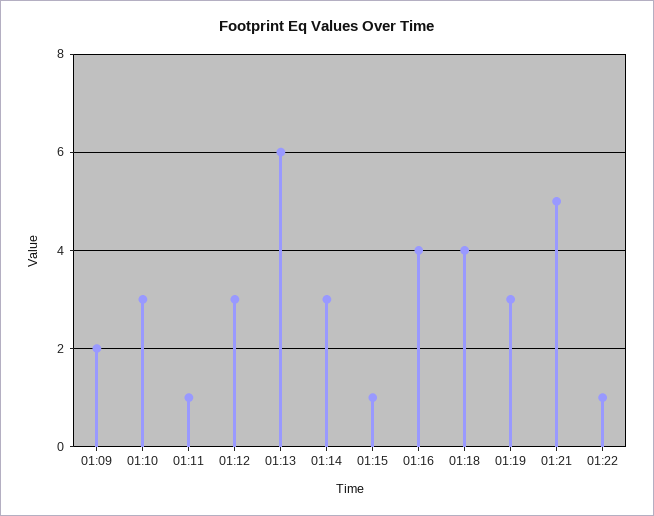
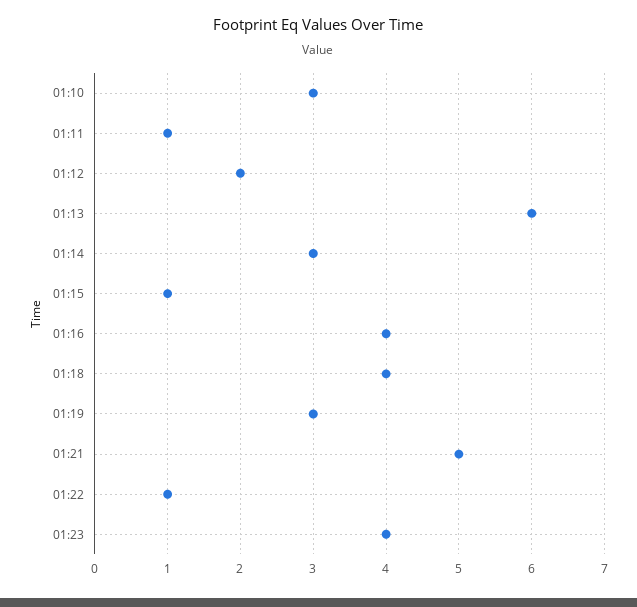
01:09: 2 -> none
01:12: 3 -> 2
01:23: none -> 4

